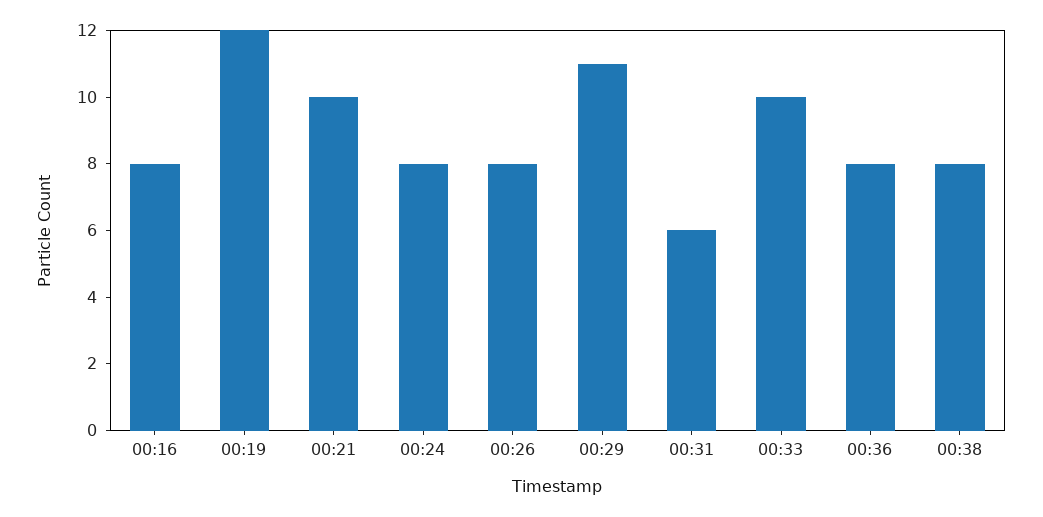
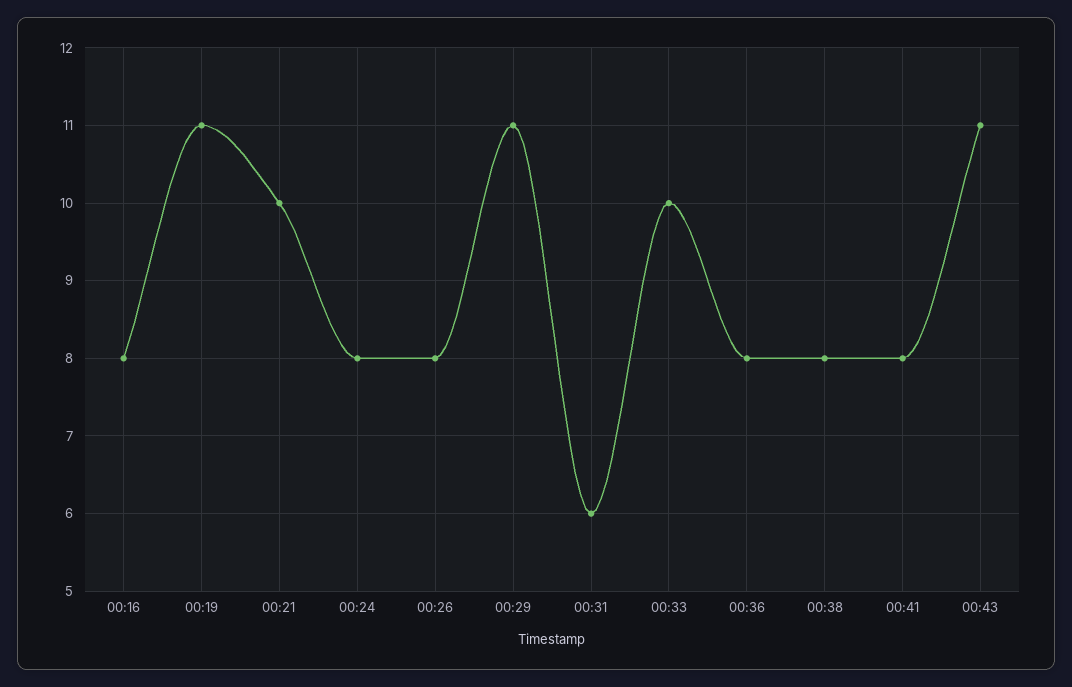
00:19: 12 -> 11
00:41: none -> 8
00:43: none -> 11

